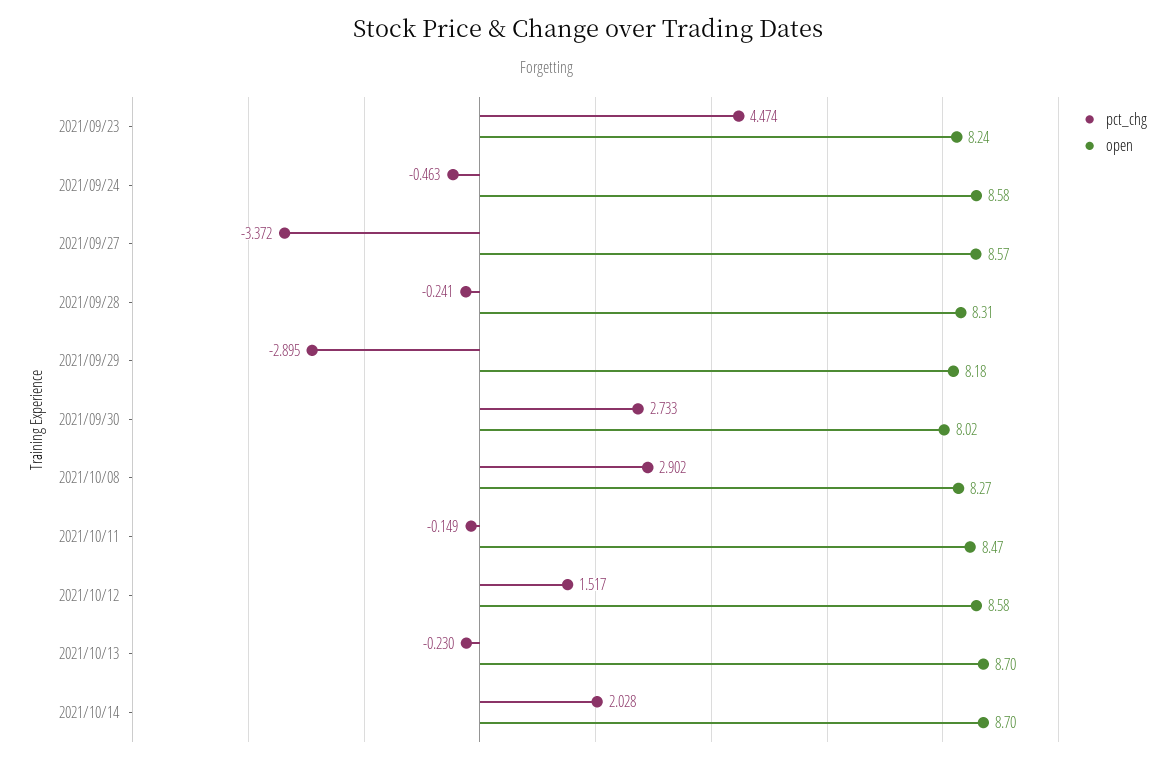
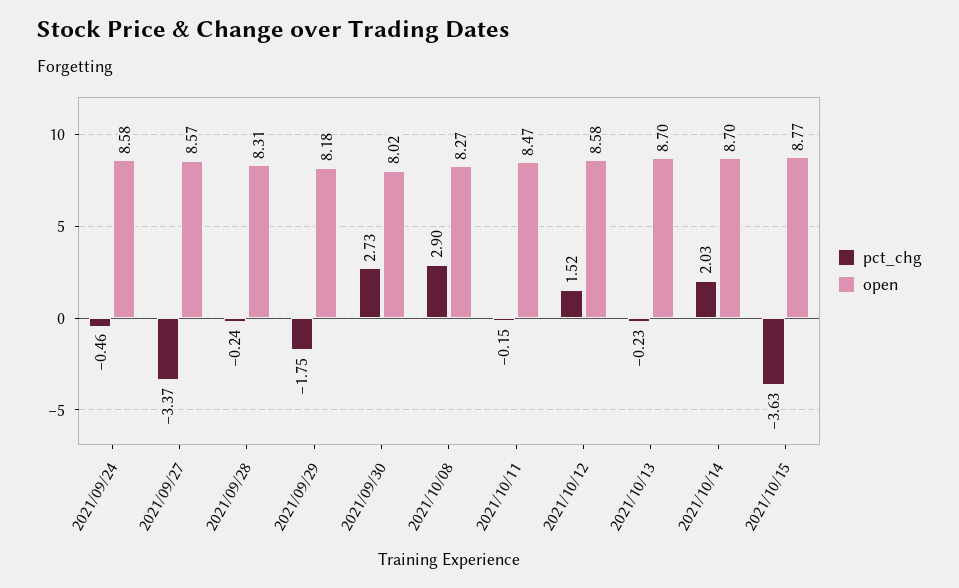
pct_chg, 2021/09/23: 4.474 -> none
open, 2021/09/23: 8.24 -> none
pct_chg, 2021/09/29: -2.895 -> -1.75
pct_chg, 2021/10/15: none -> -3.63
open, 2021/10/15: none -> 8.77

